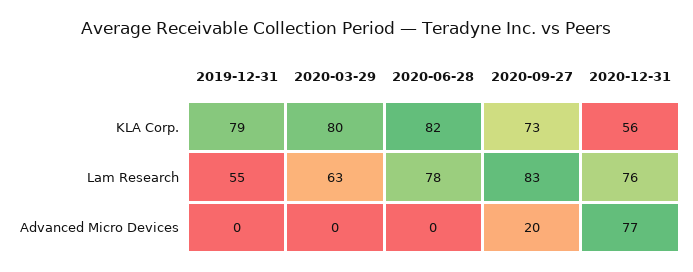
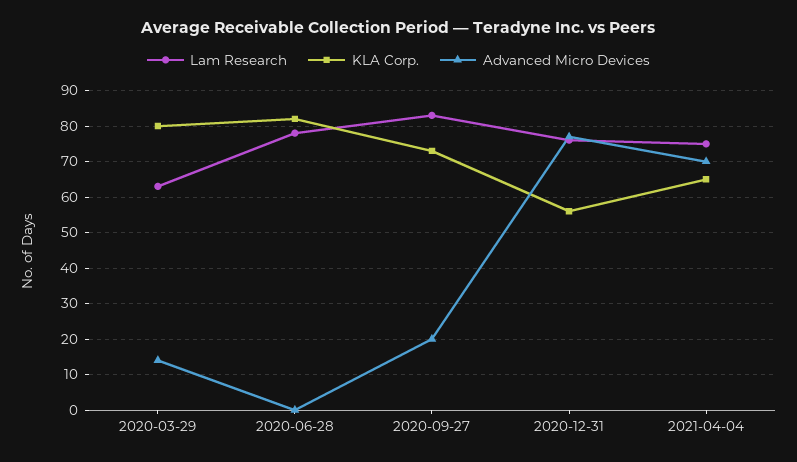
KLA Corp., 2019-12-31: 79 -> none
Lam Research, 2019-12-31: 55 -> none
Advanced Micro Devices, 2019-12-31: 0 -> none
Advanced Micro Devices, 2020-03-29: 0 -> 15
Lam Research, 2021-04-04: none -> 75
KLA Corp., 2021-04-04: none -> 65
Advanced Micro Devices, 2021-04-04: none -> 70

